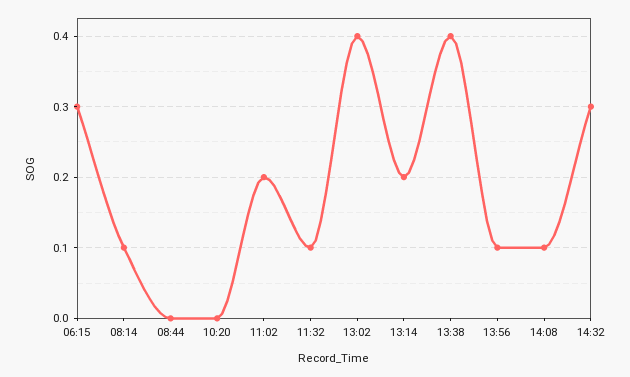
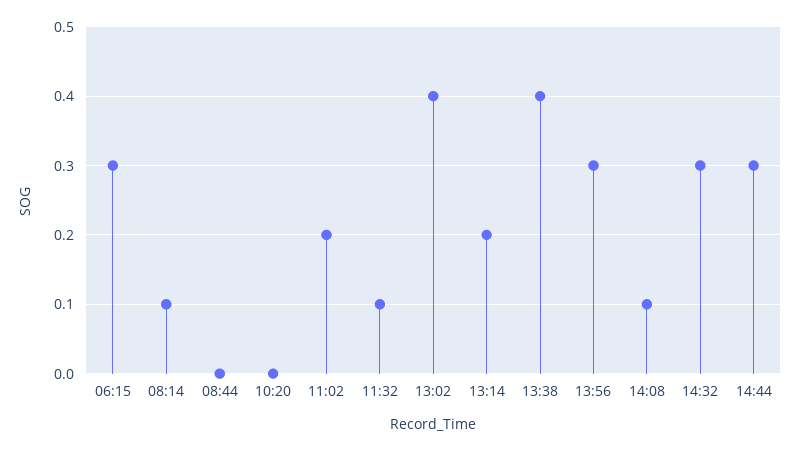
13:56: 0.1 -> 0.3
14:44: none -> 0.3

